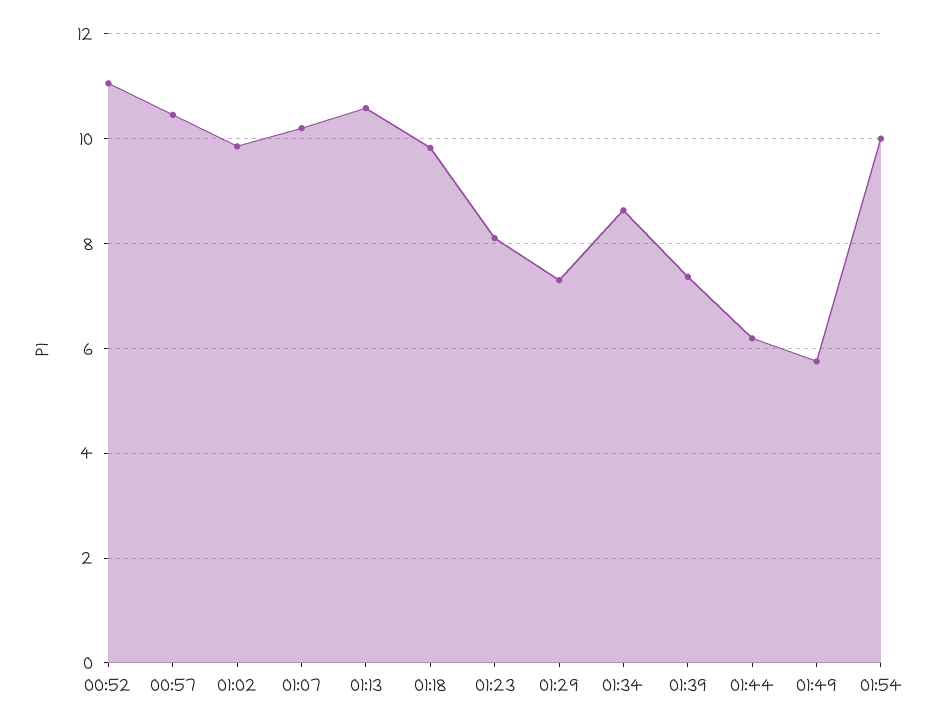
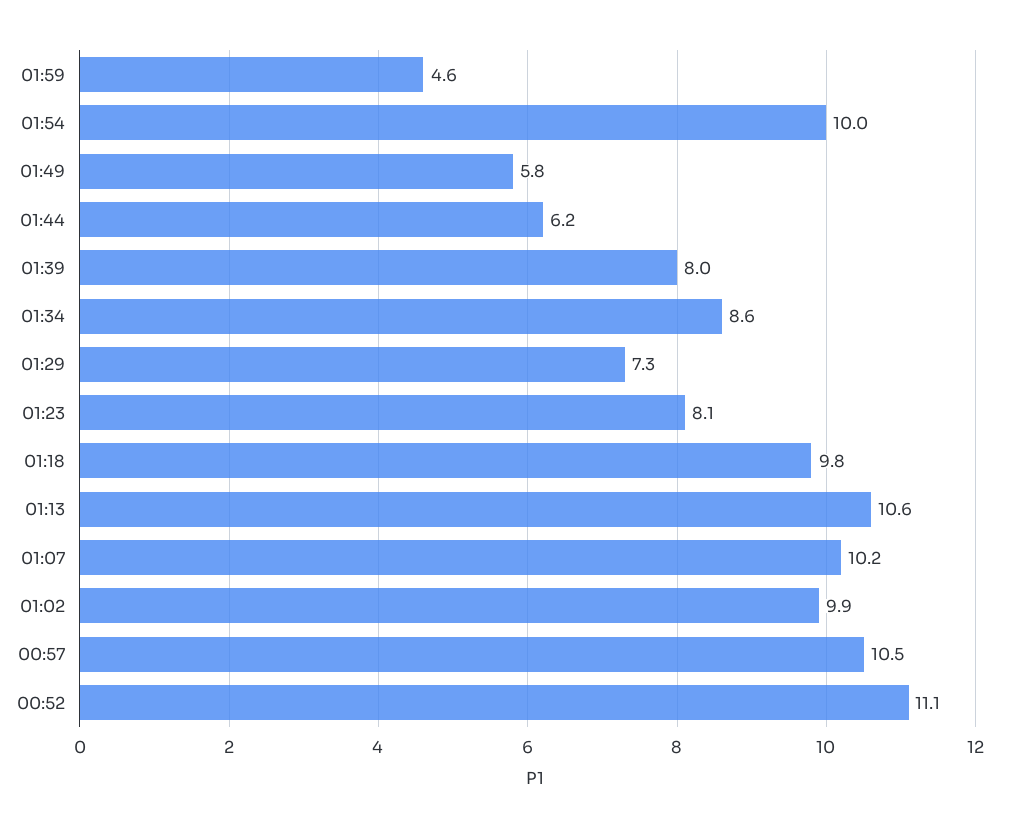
01:39: 7.4 -> 8
01:59: none -> 4.6

